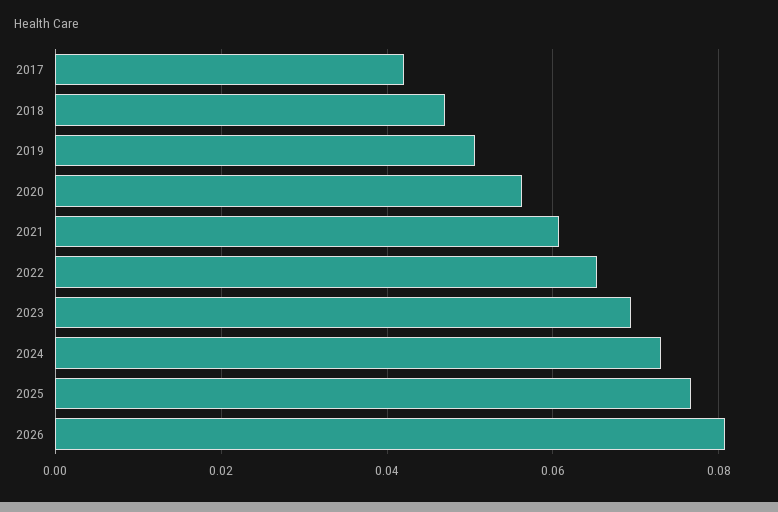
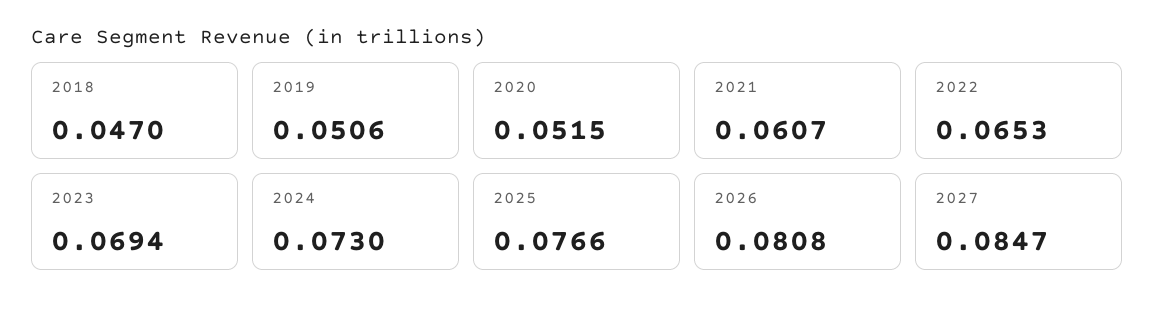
2017: 0.042 -> none
2020: 0.056 -> 0.0515
2027: none -> 0.0847

